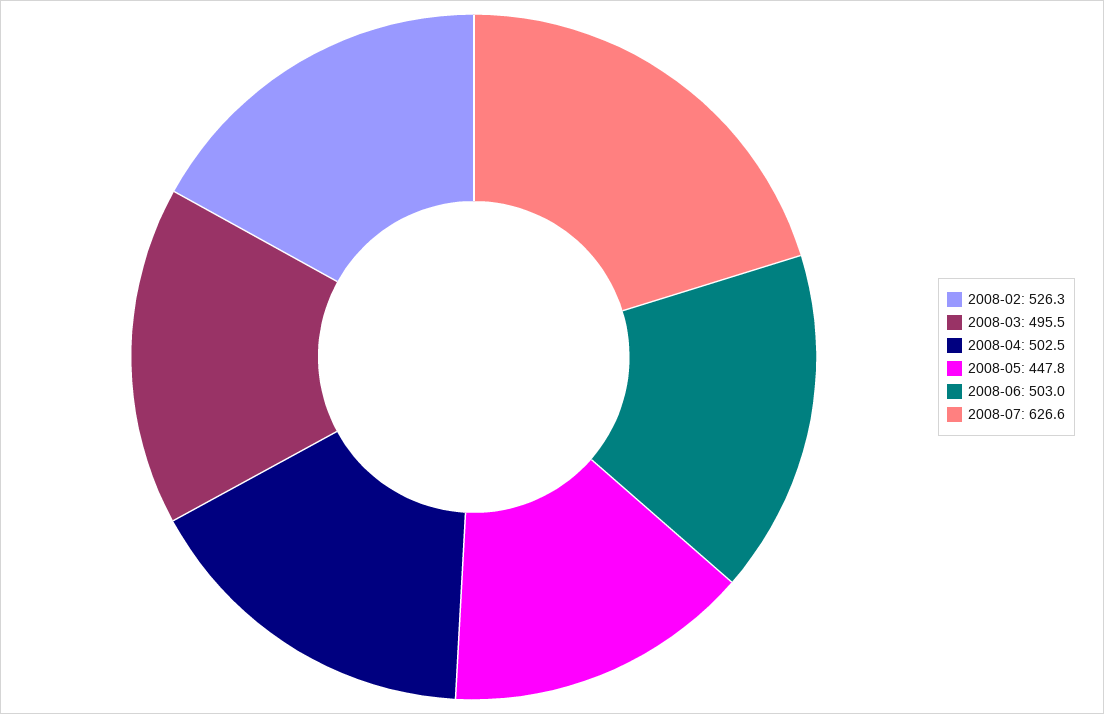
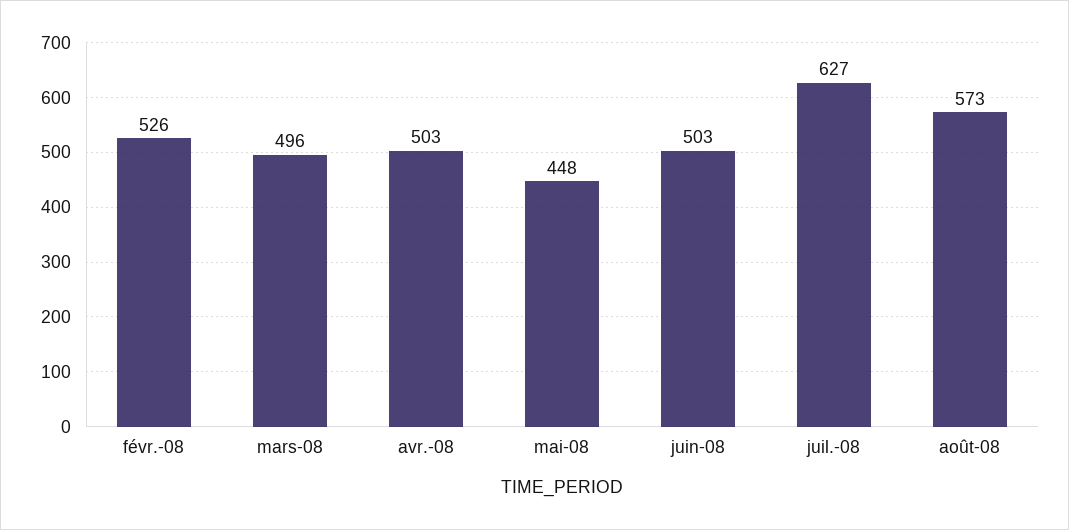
août-08: none -> 573

